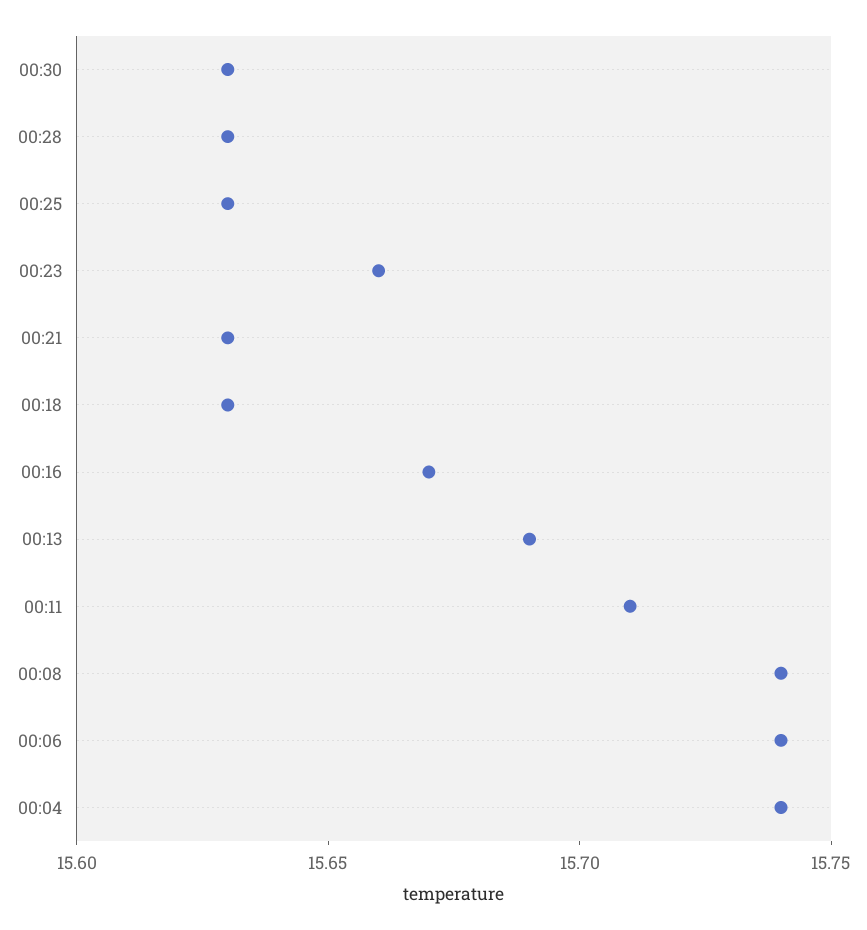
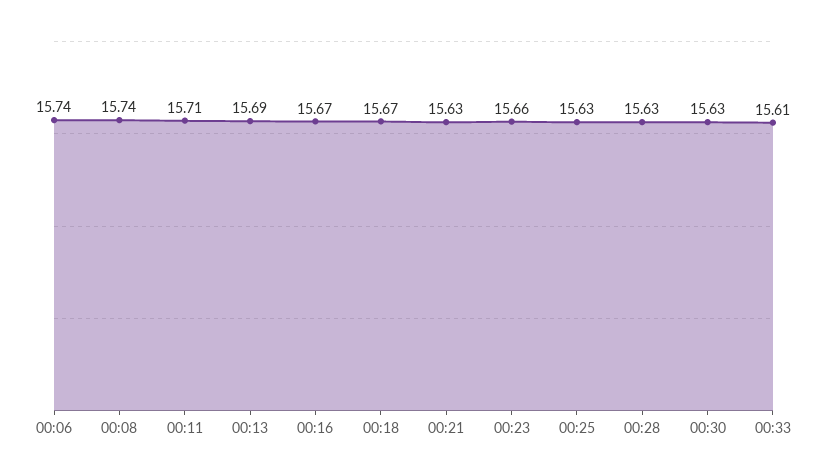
00:18: 15.63 -> 15.67
00:04: 15.74 -> none
00:33: none -> 15.61

